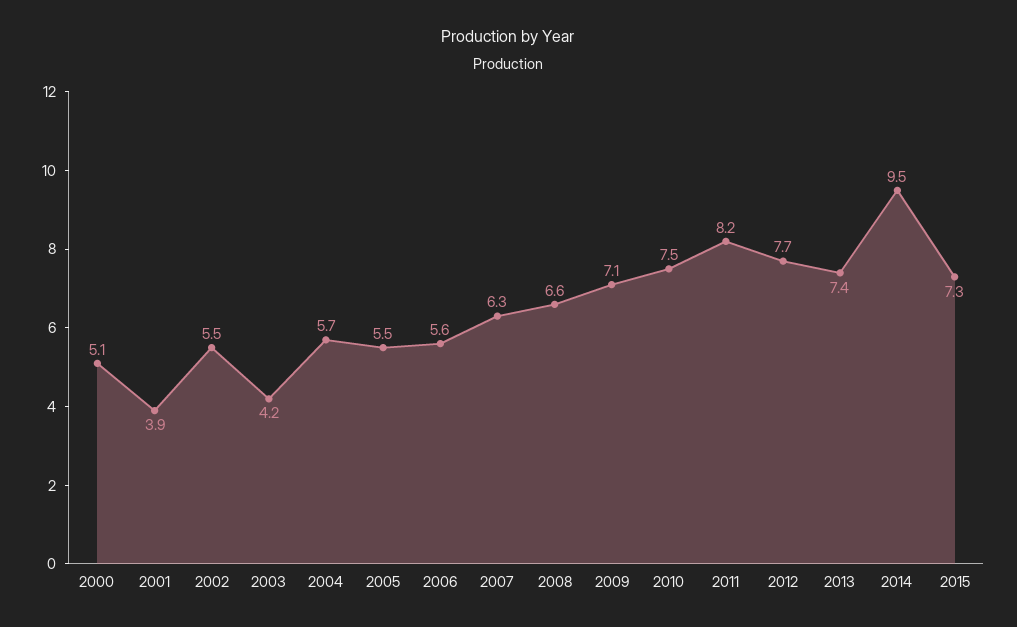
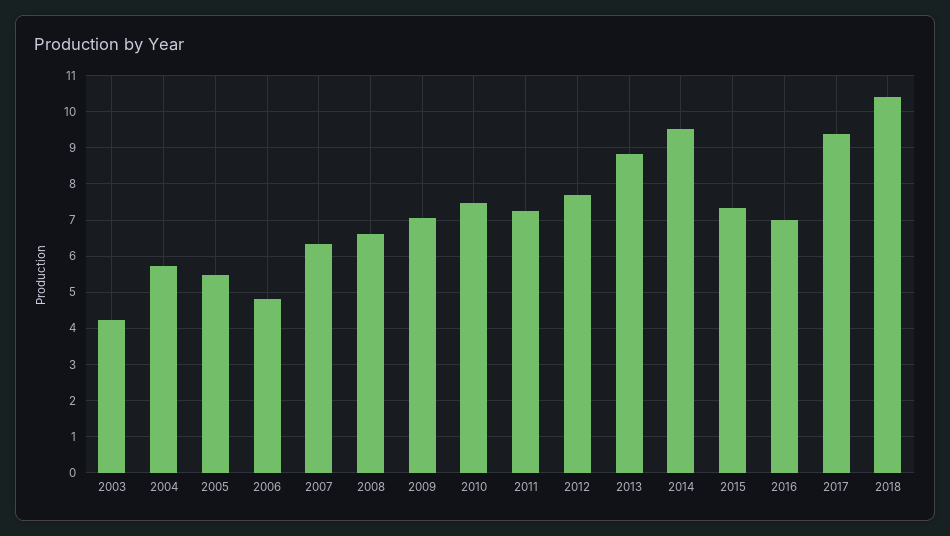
2000: 5.1 -> none
2001: 3.9 -> none
2002: 5.5 -> none
2006: 5.6 -> 4.8
2011: 8.2 -> 7.2
2013: 7.4 -> 8.8
2016: none -> 7
2017: none -> 9.4
2018: none -> 10.4

